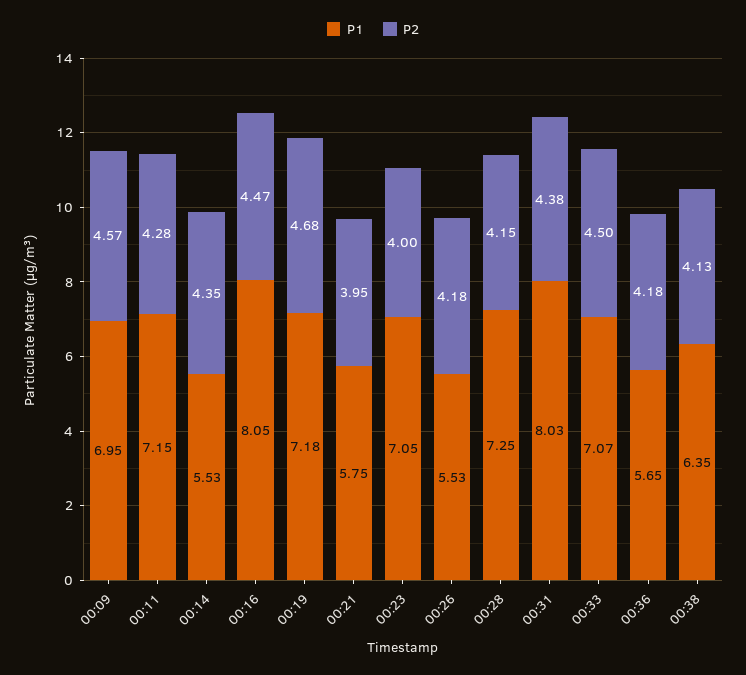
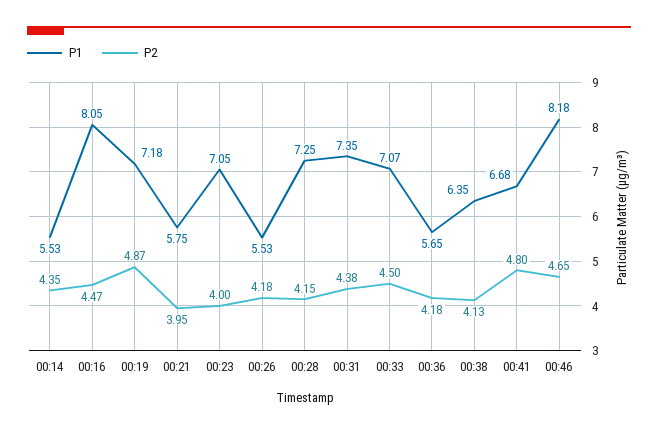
P1, 00:09: 6.95 -> none
P2, 00:09: 4.57 -> none
P1, 00:11: 7.15 -> none
P2, 00:11: 4.28 -> none
P2, 00:19: 4.68 -> 4.87
P1, 00:31: 8.03 -> 7.35
P1, 00:41: none -> 6.68
P2, 00:41: none -> 4.8
P1, 00:46: none -> 8.18
P2, 00:46: none -> 4.65

